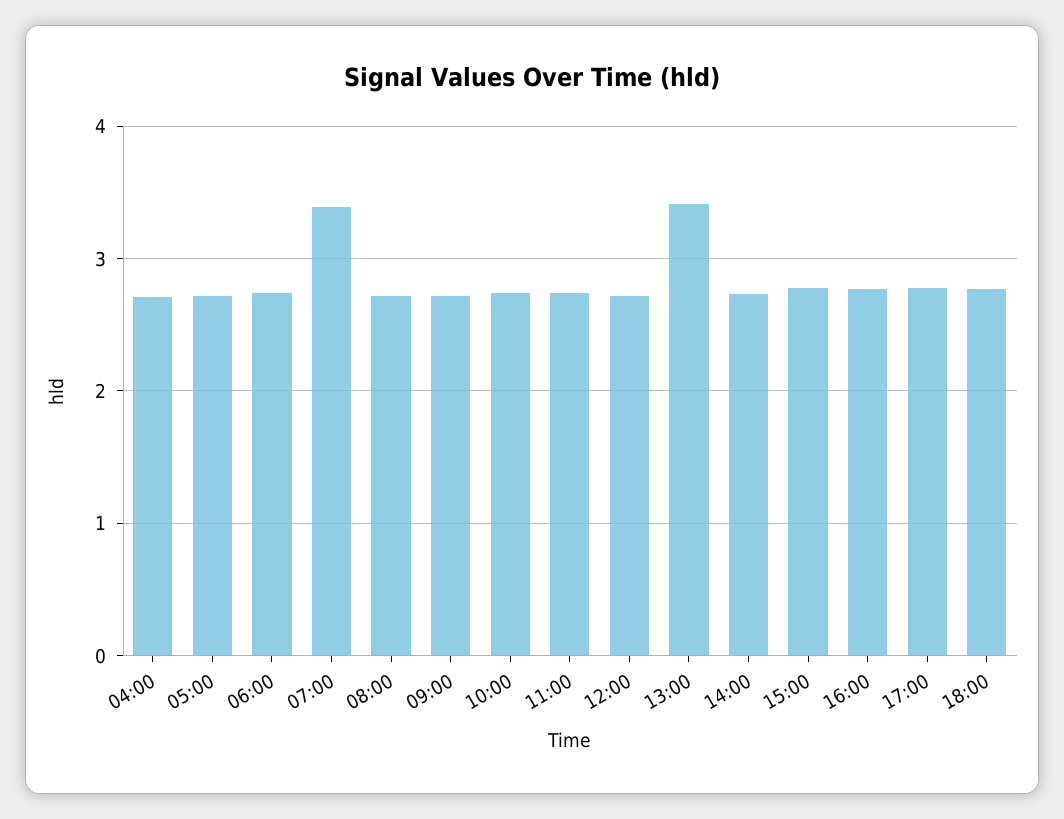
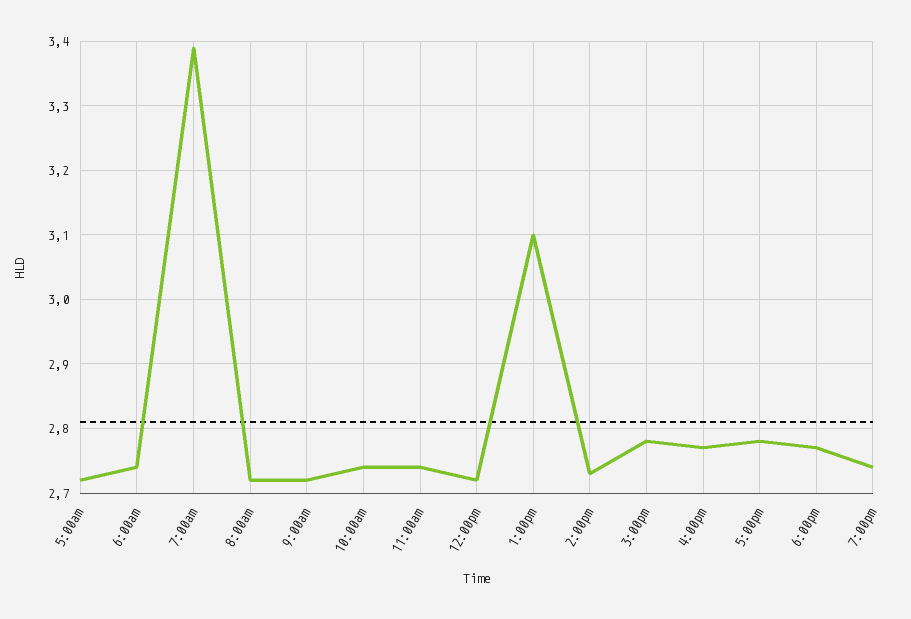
04:00: 2.7 -> none
13:00: 3.4 -> 3.1
7:00pm: none -> 2.74

